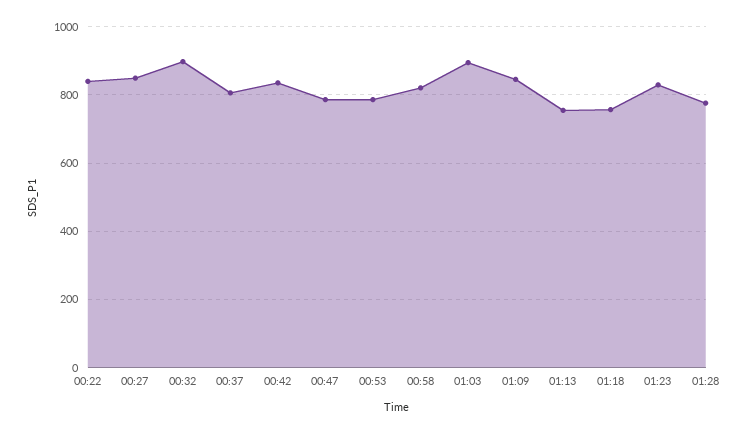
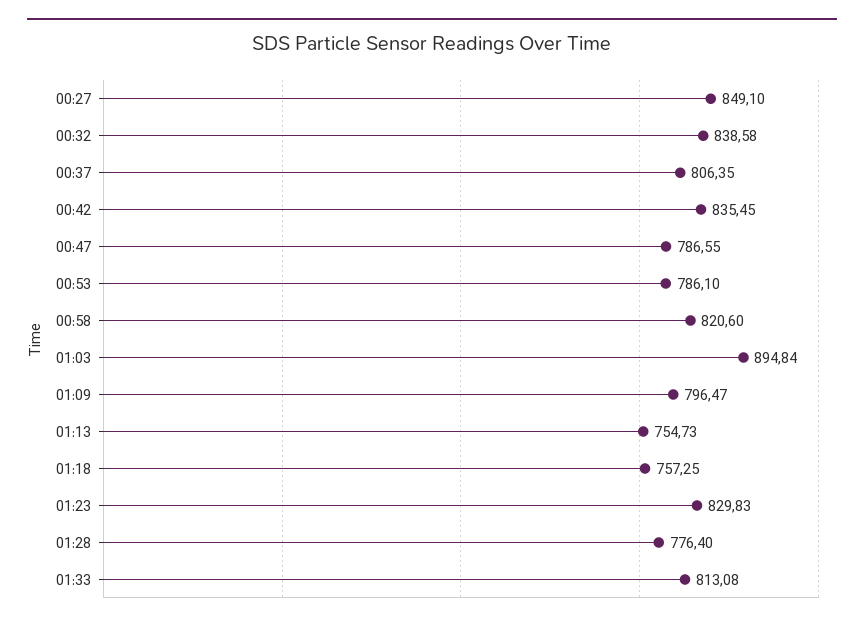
00:22: 840 -> none
00:32: 900 -> 838.58
01:09: 840 -> 796.47
01:33: none -> 813.08

